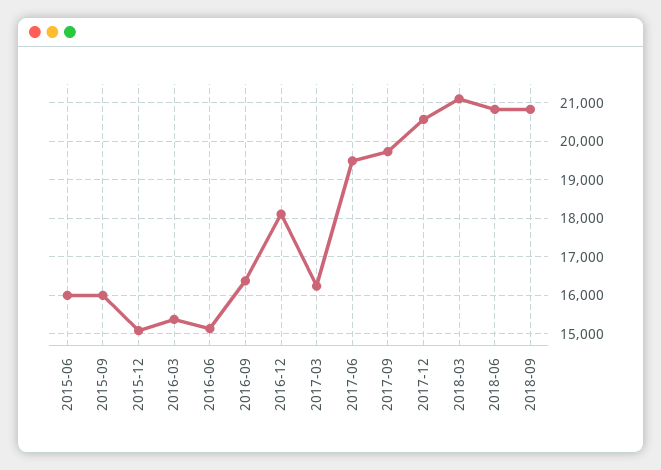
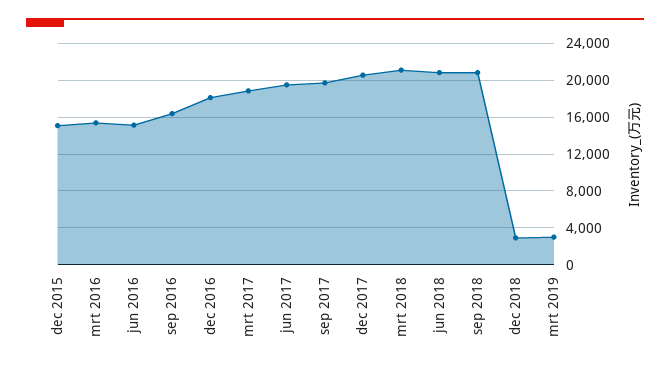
2015-06: 16000 -> none
2015-09: 16000 -> none
2017-03: 16200 -> 19000
dec 2018: none -> 3000
mrt 2019: none -> 3000

